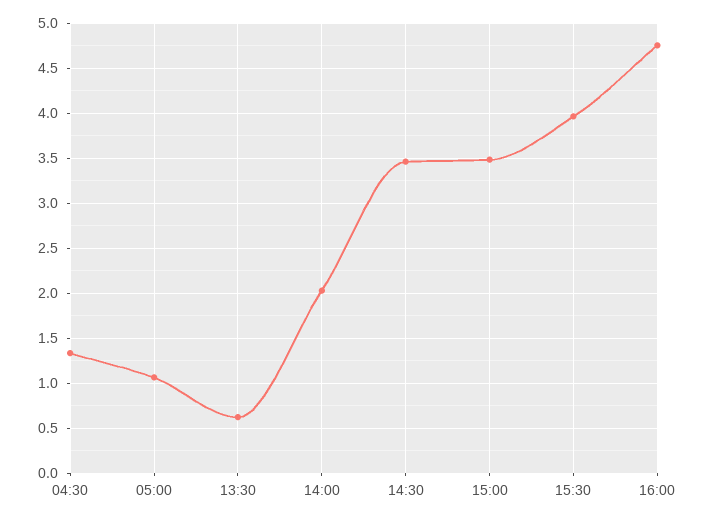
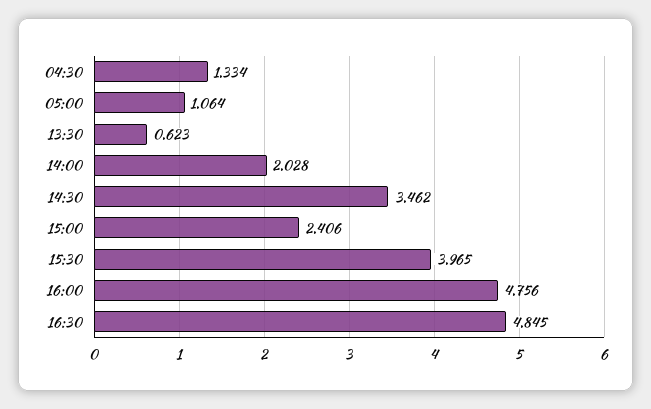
15:00: 3.5 -> 2.406
16:30: none -> 4.845

